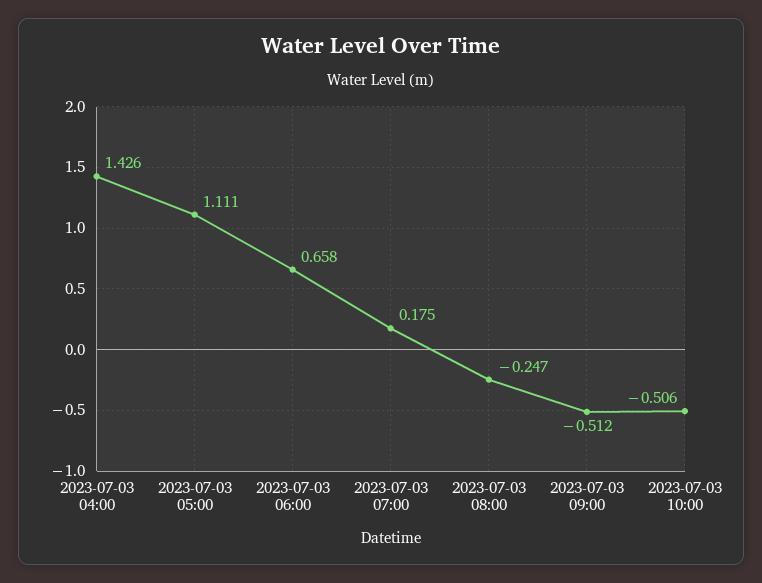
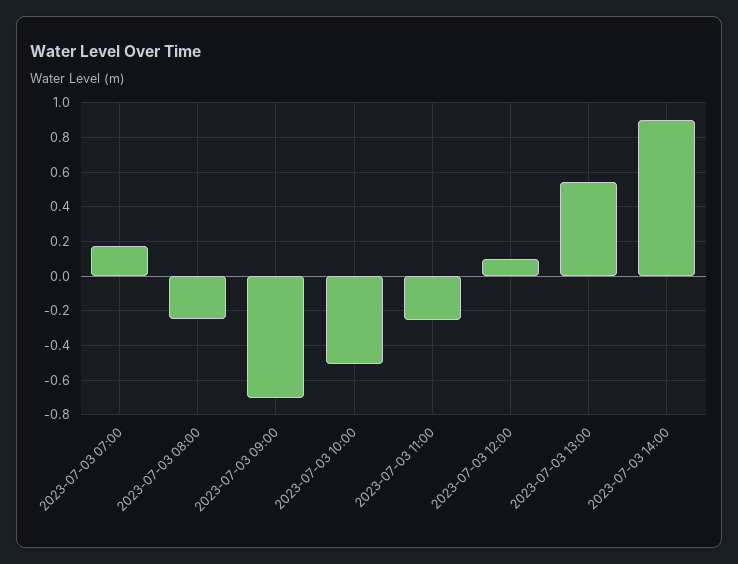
2023-07-03 04:00: 1.426 -> none
2023-07-03 05:00: 1.111 -> none
2023-07-03 06:00: 0.658 -> none
2023-07-03 09:00: -0.512 -> -0.7
2023-07-03 11:00: none -> -0.25
2023-07-03 12:00: none -> 0.1
2023-07-03 13:00: none -> 0.55
2023-07-03 14:00: none -> 0.9

